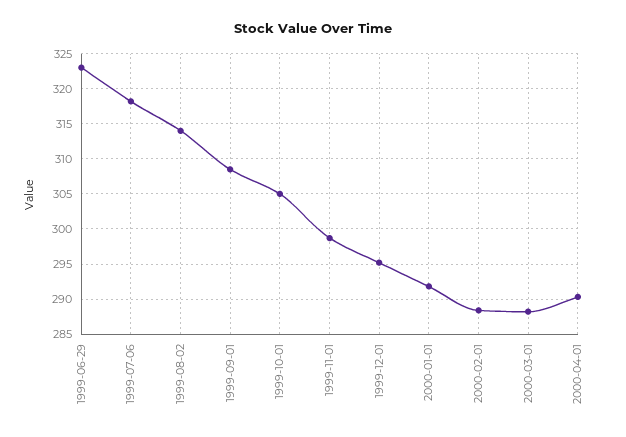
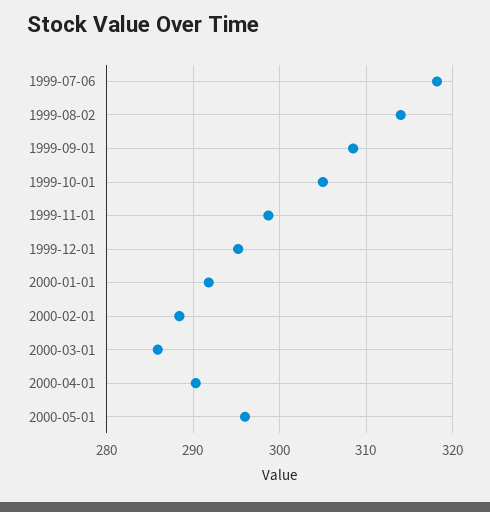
1999-06-29: 323 -> none
2000-03-01: 288 -> 286
2000-05-01: none -> 296

